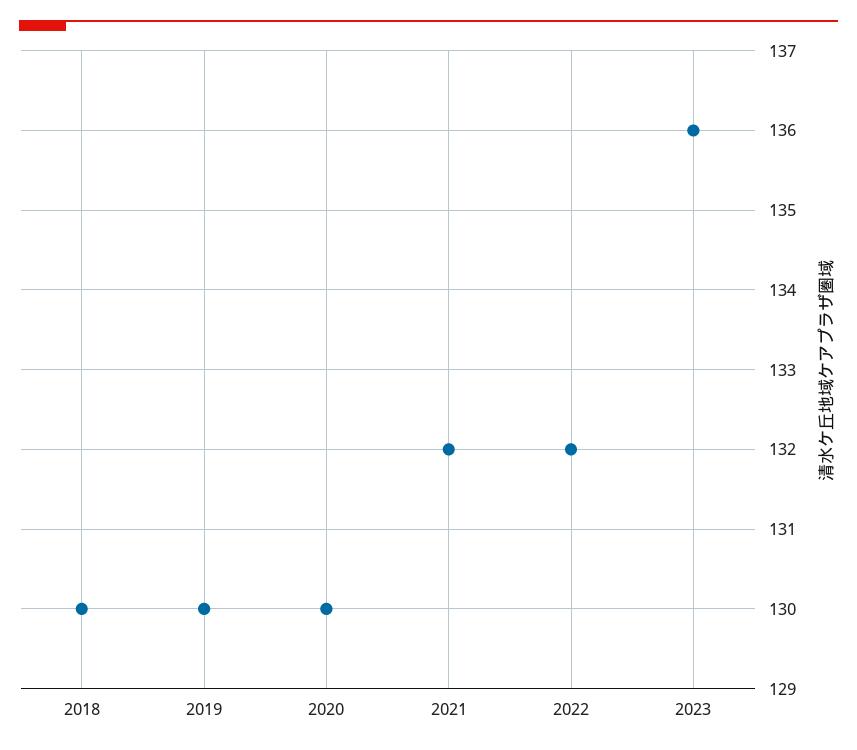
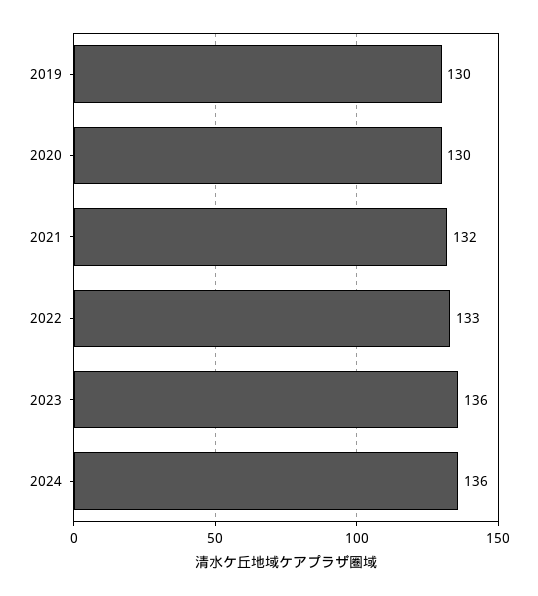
2018: 130 -> none
2022: 132 -> 133
2024: none -> 136

